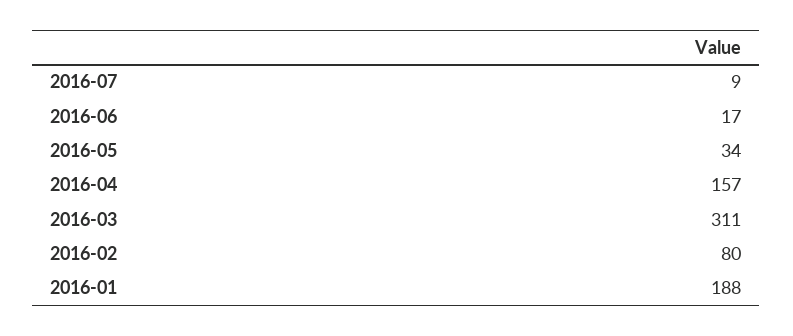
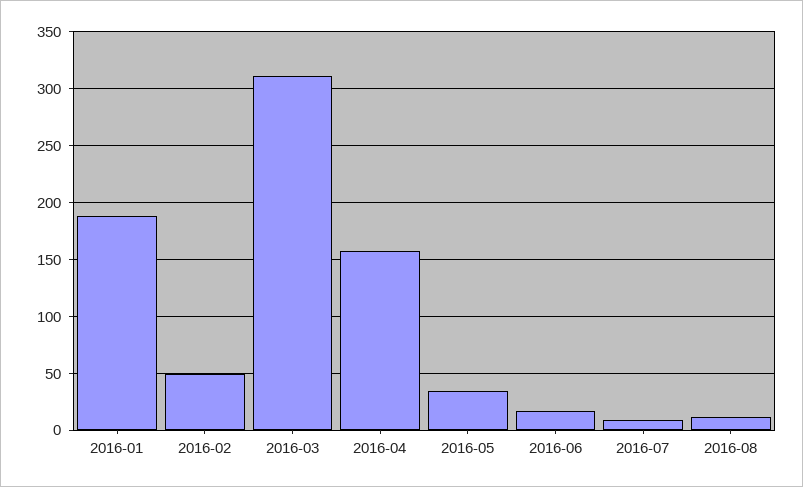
2016-02: 80 -> 50
2016-08: none -> 10

